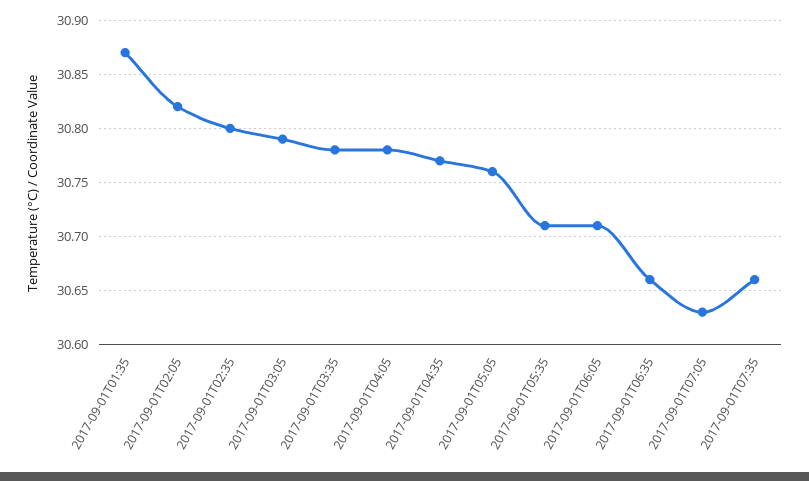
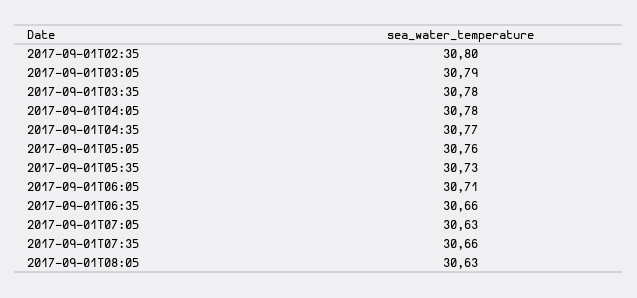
2017-09-01T01:35: 30.87 -> none
2017-09-01T02:05: 30.82 -> none
2017-09-01T05:35: 30.71 -> 30.73
2017-09-01T08:05: none -> 30.63

